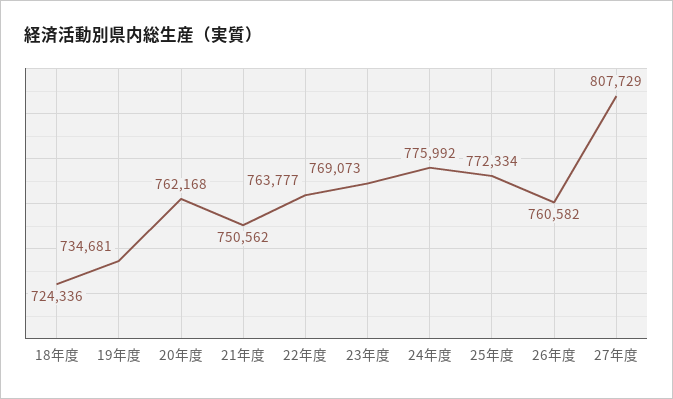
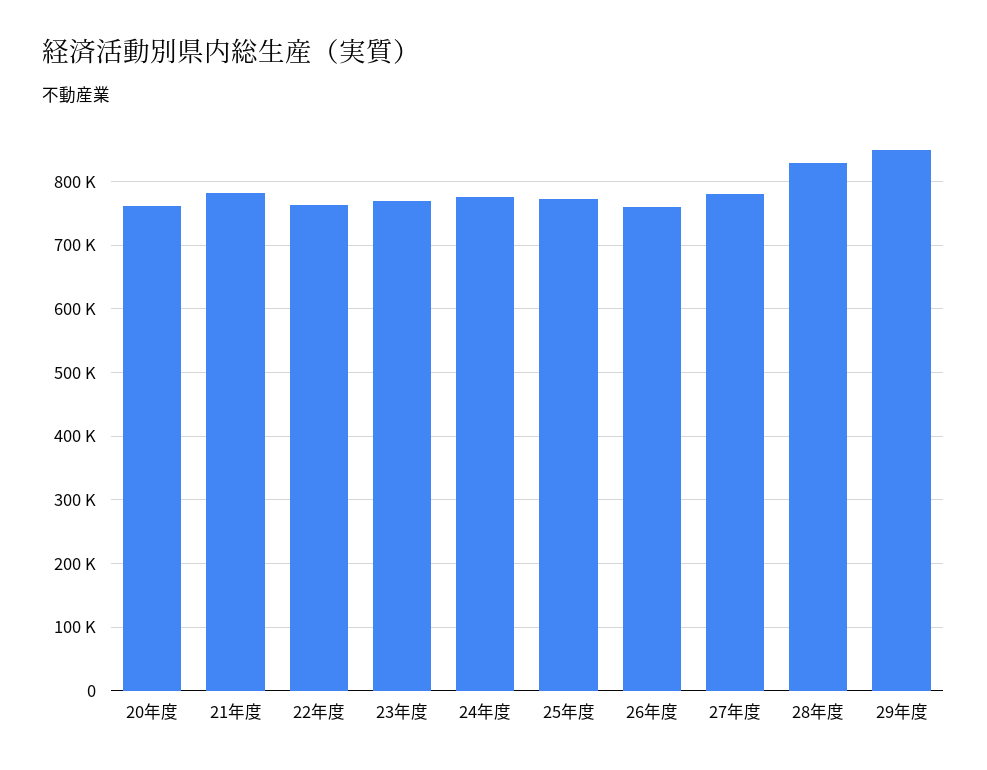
18年度: 724336 -> none
19年度: 734681 -> none
21年度: 750562 -> 780000
27年度: 807729 -> 780000
28年度: none -> 830000
29年度: none -> 850000

